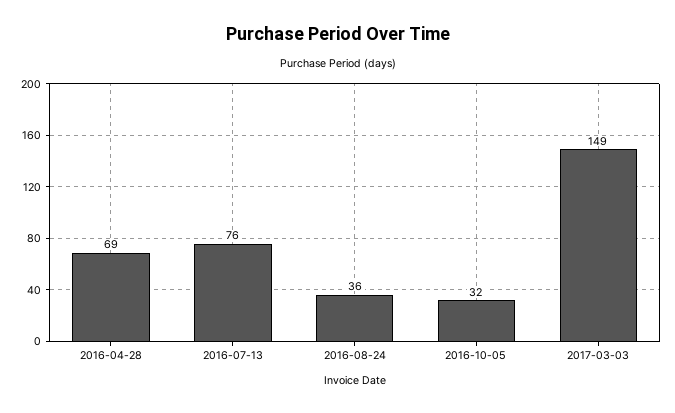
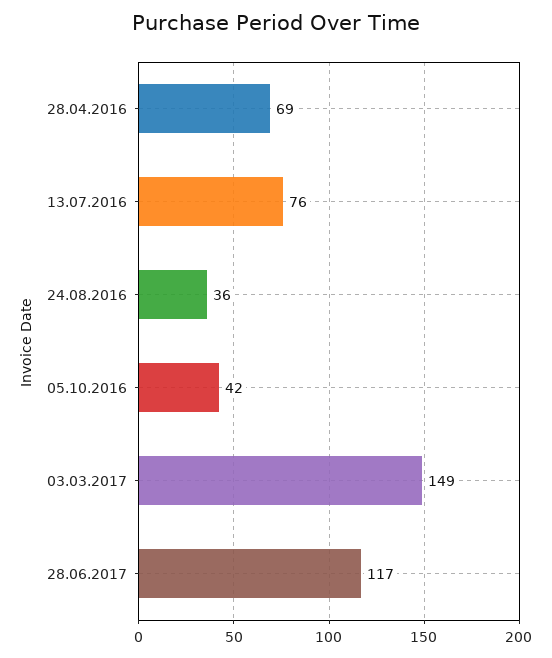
2016-10-05: 32 -> 42
28.06.2017: none -> 117

